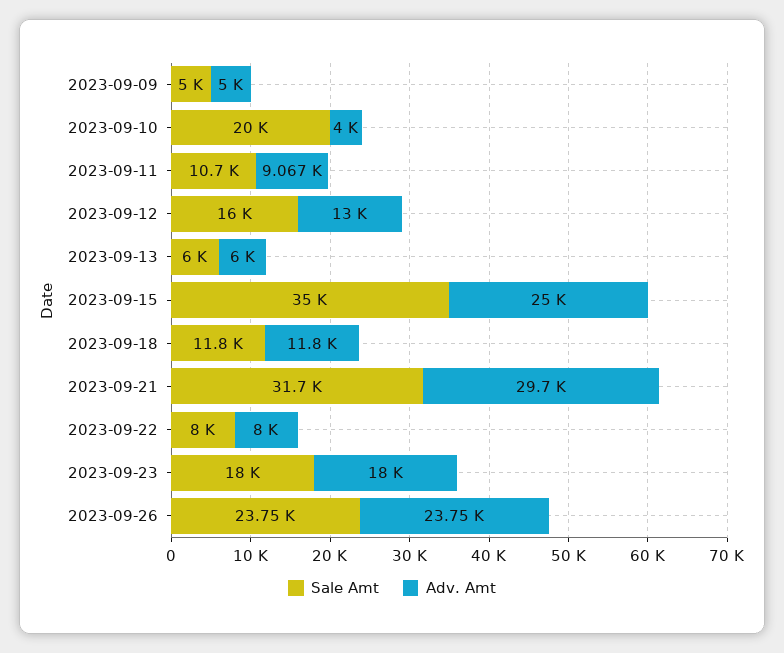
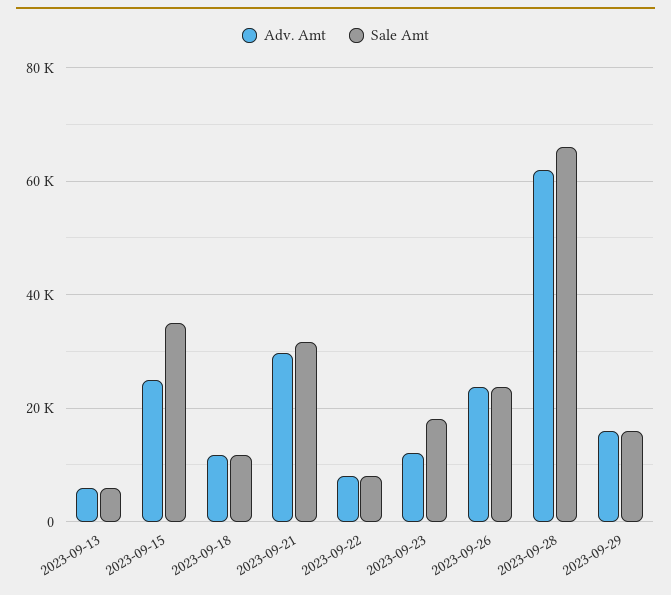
Sale Amt, 2023-09-09: 5000 -> none
Adv. Amt, 2023-09-09: 5000 -> none
Sale Amt, 2023-09-10: 20000 -> none
Adv. Amt, 2023-09-10: 4000 -> none
Sale Amt, 2023-09-11: 10700 -> none
Adv. Amt, 2023-09-11: 9067 -> none
Sale Amt, 2023-09-12: 16000 -> none
Adv. Amt, 2023-09-12: 13000 -> none
Adv. Amt, 2023-09-23: 18000 -> 12000
Adv. Amt, 2023-09-28: none -> 62000
Sale Amt, 2023-09-28: none -> 66000
Adv. Amt, 2023-09-29: none -> 16000
Sale Amt, 2023-09-29: none -> 16000

